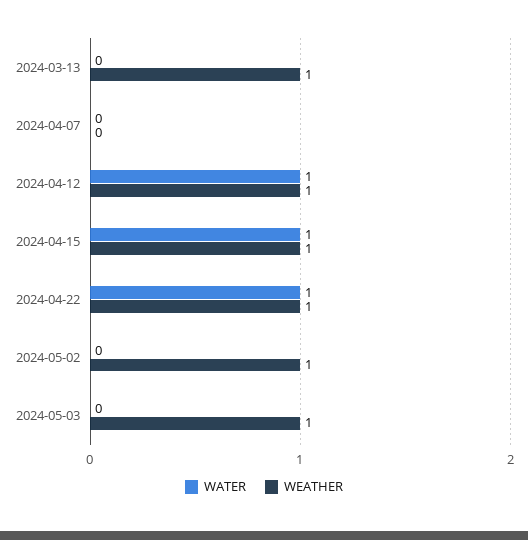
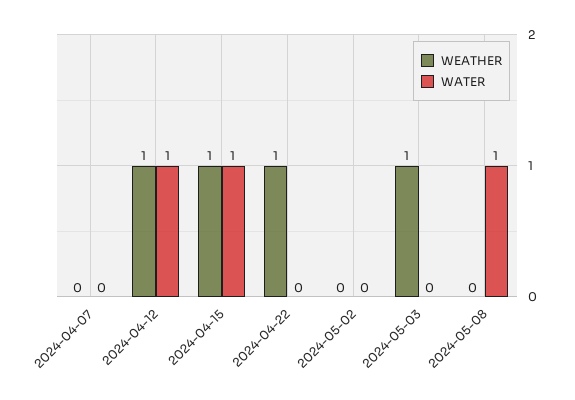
WATER, 2024-03-13: 0 -> none
WEATHER, 2024-03-13: 1 -> none
WATER, 2024-04-22: 1 -> 0
WEATHER, 2024-05-02: 1 -> 0
WEATHER, 2024-05-08: none -> 0
WATER, 2024-05-08: none -> 1

